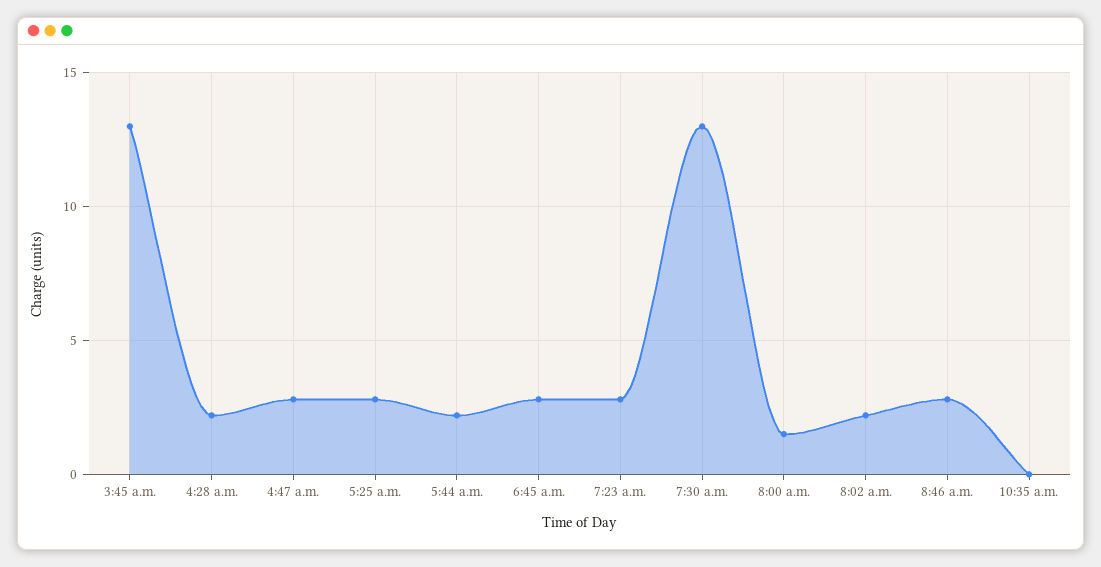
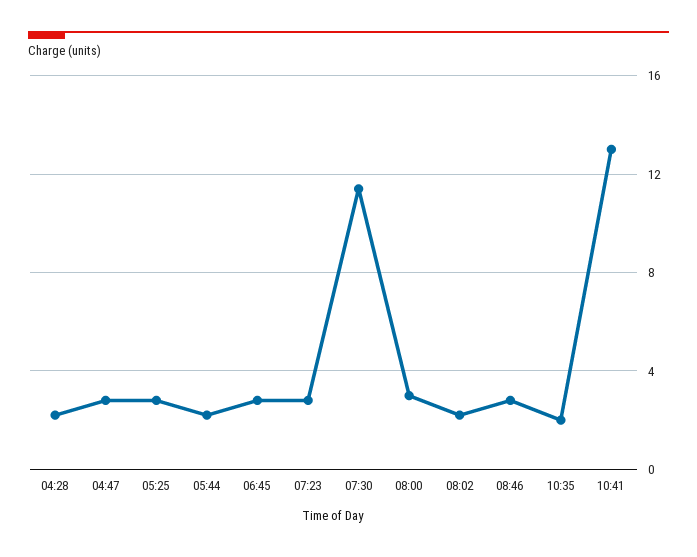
3:45 a.m.: 13 -> none
7:30 a.m.: 13 -> 11.5
8:00 a.m.: 1.5 -> 3
10:35 a.m.: 0 -> 2
10:41: none -> 13

